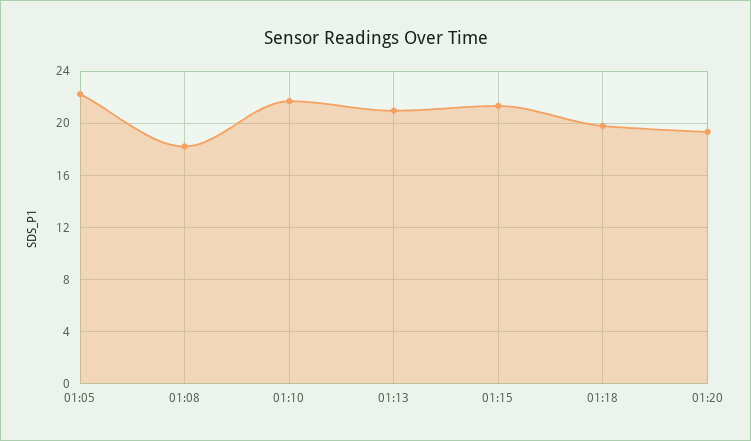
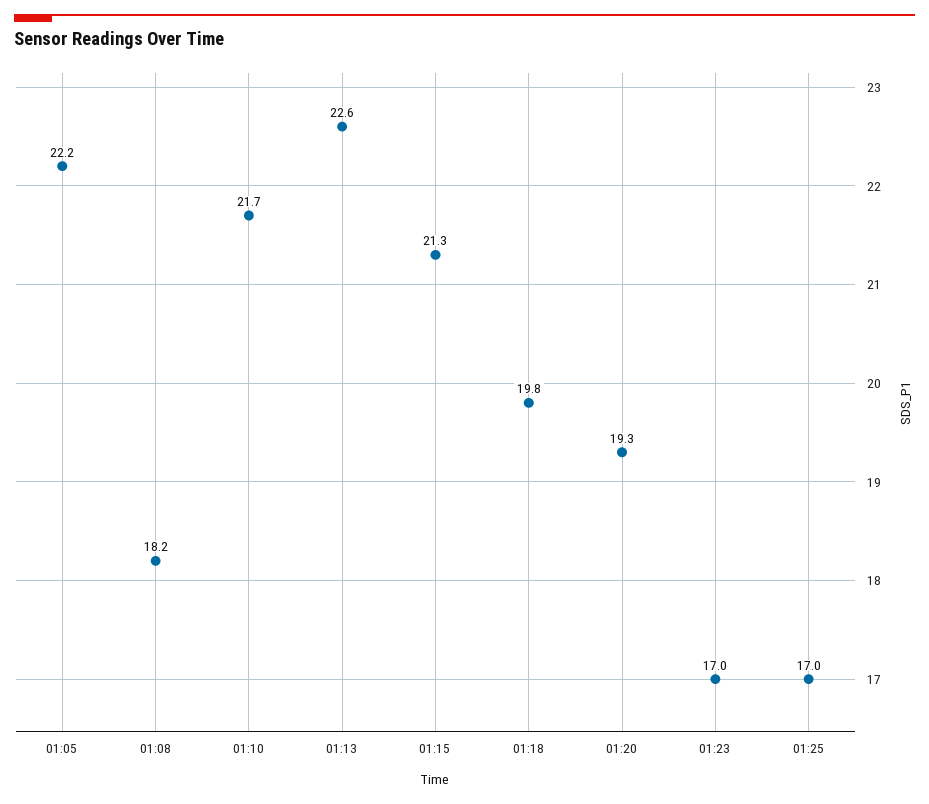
01:13: 21 -> 22.6
01:23: none -> 17
01:25: none -> 17

